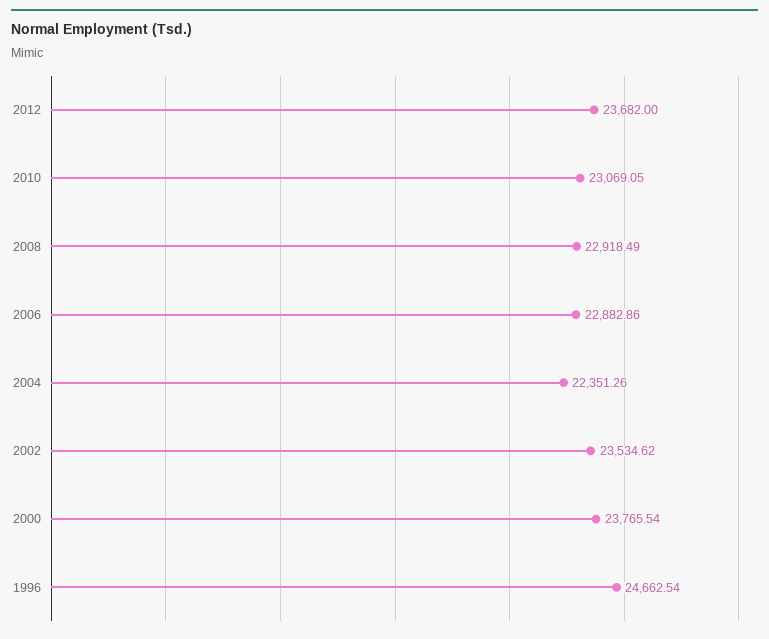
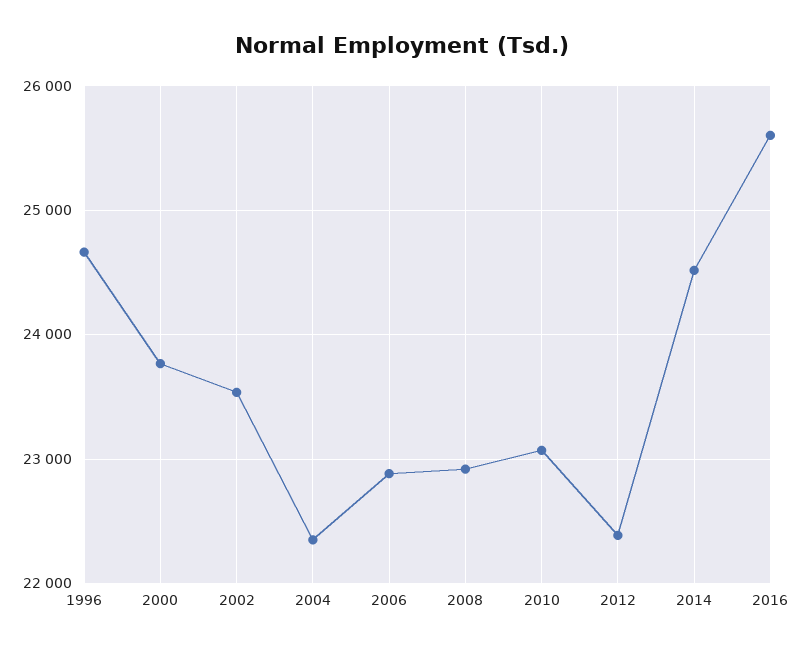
2012: 23682 -> 22400
2014: none -> 24500
2016: none -> 25600

